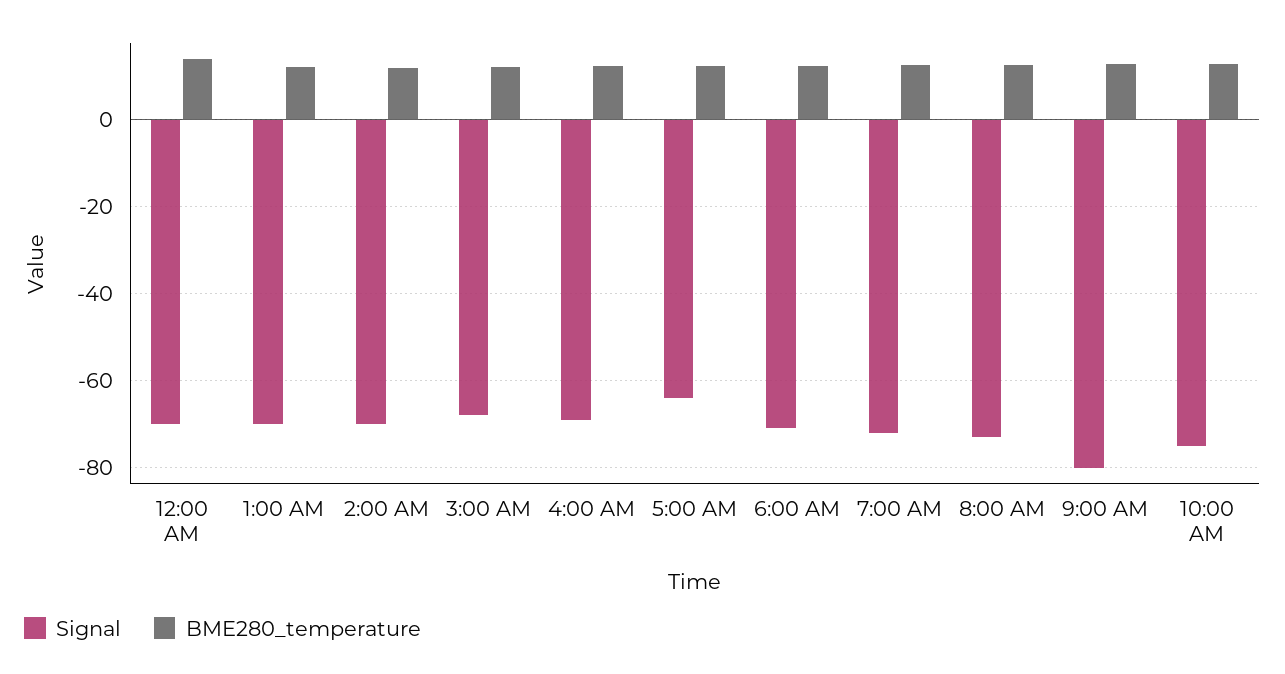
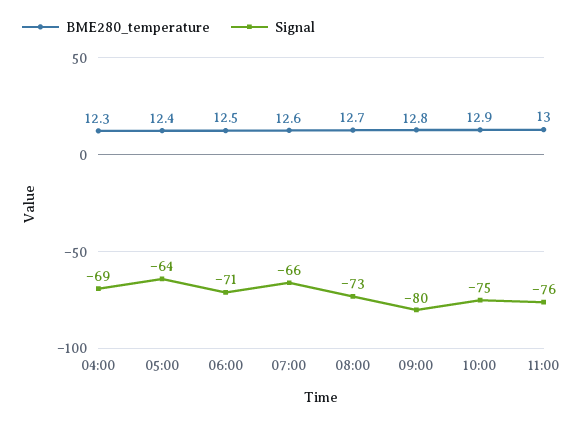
Signal, 12:00 AM: -70 -> none
BME280_temperature, 12:00 AM: 14 -> none
Signal, 1:00 AM: -70 -> none
BME280_temperature, 1:00 AM: 12 -> none
Signal, 2:00 AM: -70 -> none
BME280_temperature, 2:00 AM: 12 -> none
Signal, 3:00 AM: -68 -> none
BME280_temperature, 3:00 AM: 12 -> none
Signal, 7:00 AM: -72 -> -66
BME280_temperature, 11:00: none -> 13
Signal, 11:00: none -> -76

